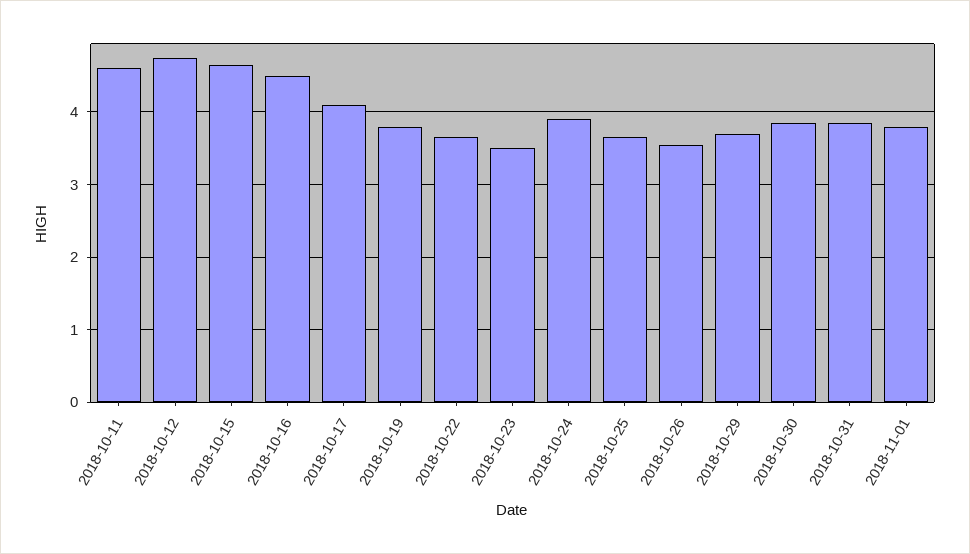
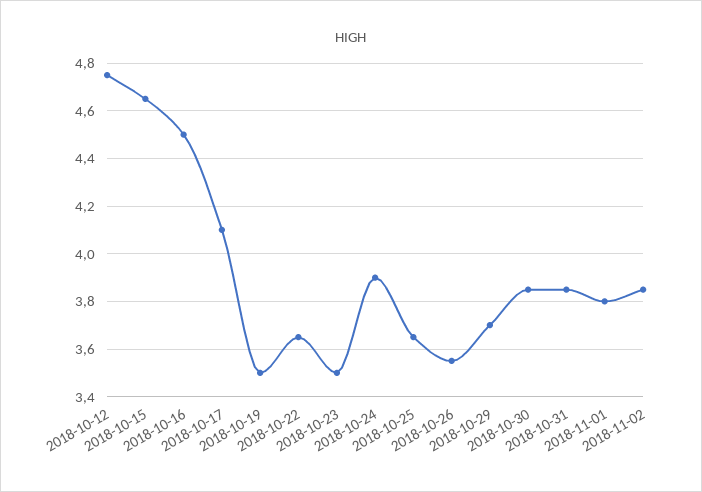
2018-10-11: 4.6 -> none
2018-10-19: 3.8 -> 3.5
2018-11-02: none -> 3.85

